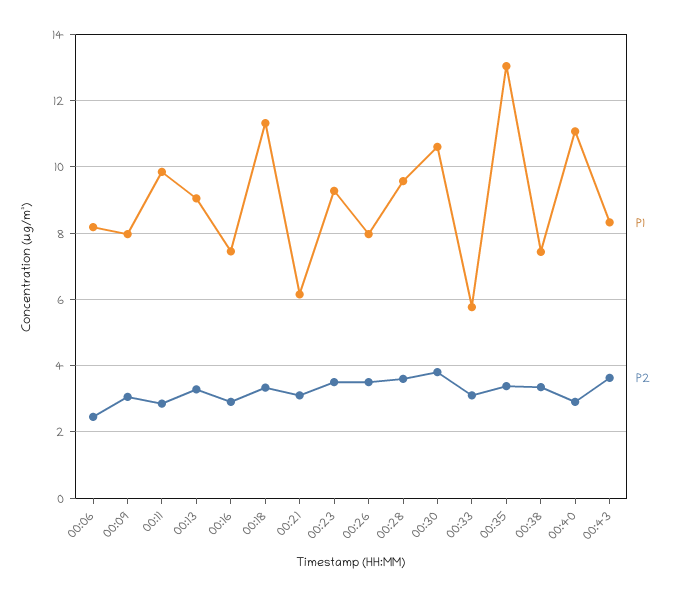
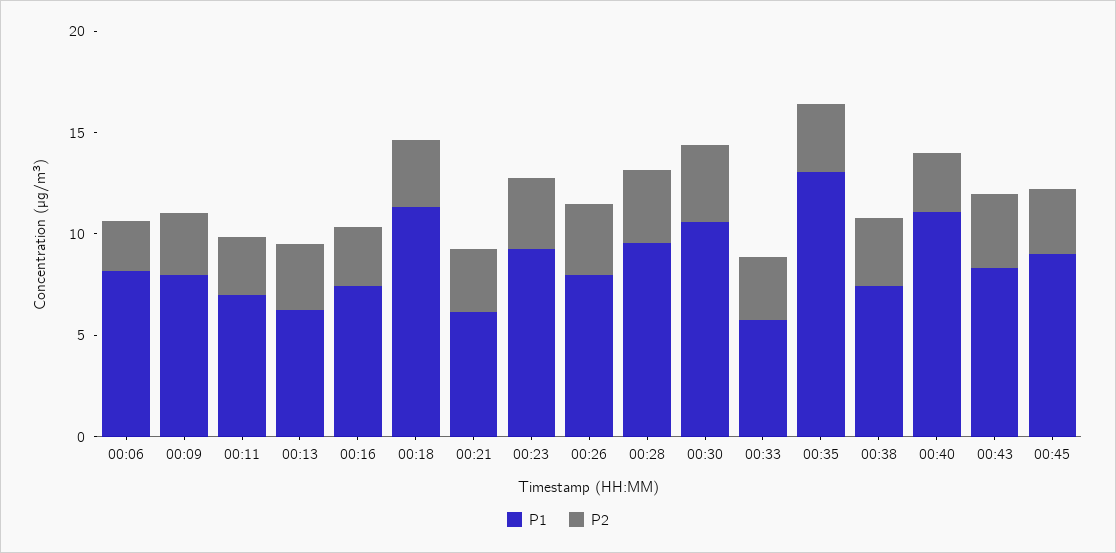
P1, 00:11: 9.8 -> 7
P1, 00:13: 9 -> 6
P1, 00:45: none -> 9
P2, 00:45: none -> 3

